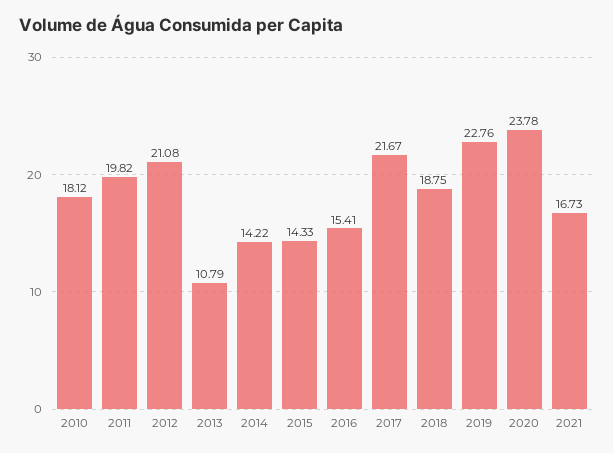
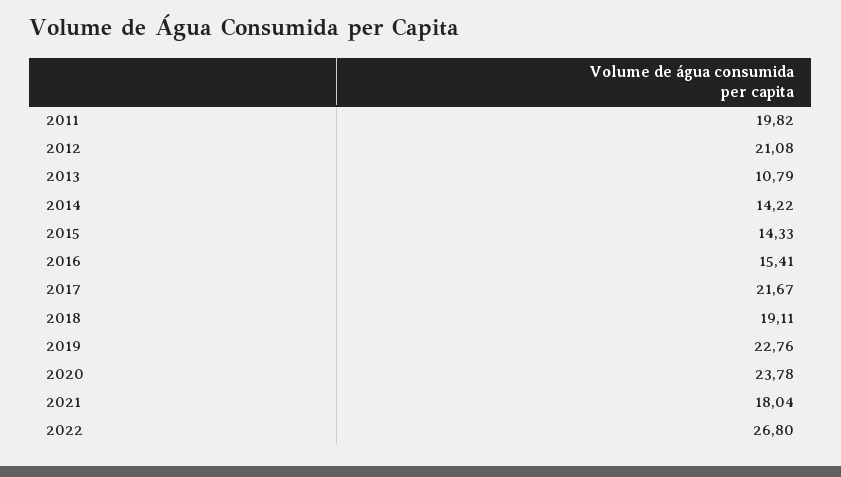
2010: 18.12 -> none
2018: 18.75 -> 19.11
2021: 16.73 -> 18.04
2022: none -> 26.8

